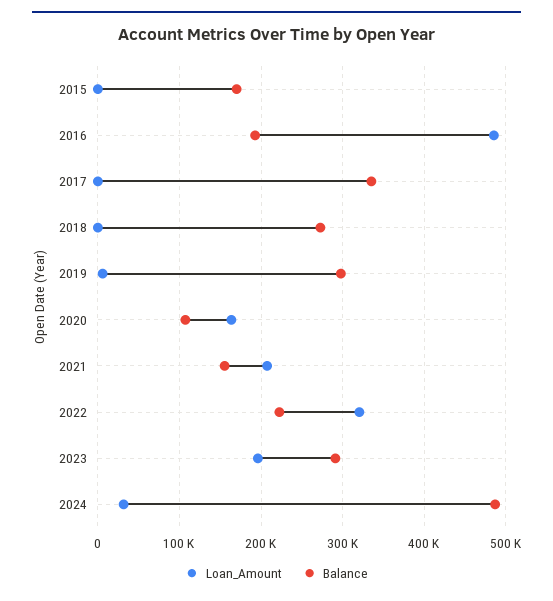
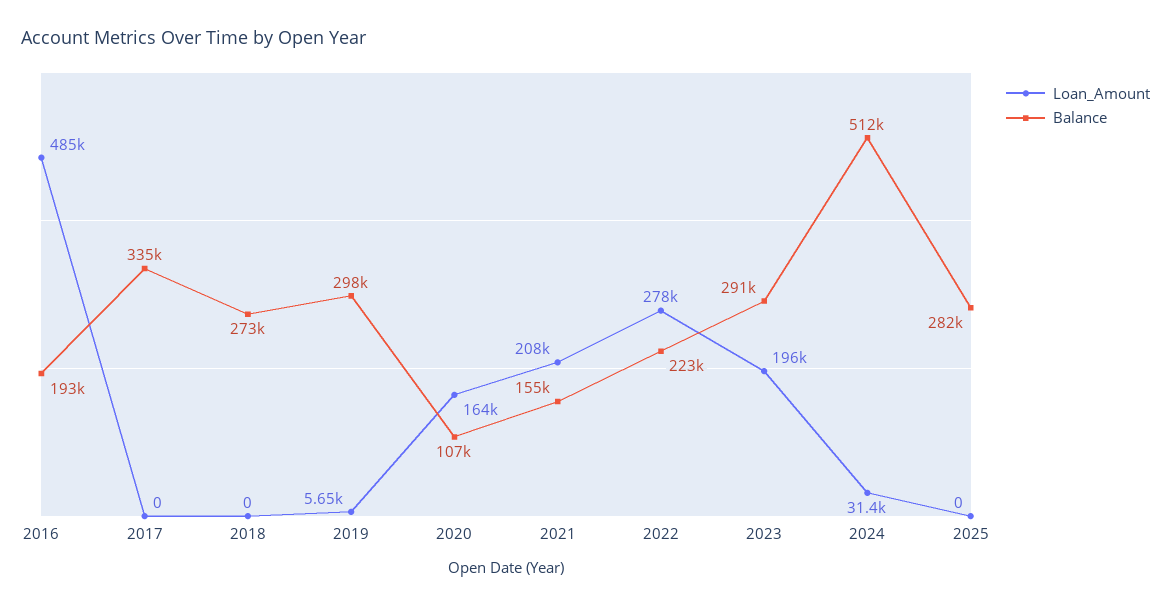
Loan_Amount, 2015: 0 -> none
Balance, 2015: 170000 -> none
Loan_Amount, 2022: 320000 -> 278000
Balance, 2024: 490000 -> 512000
Loan_Amount, 2025: none -> 0
Balance, 2025: none -> 282000

